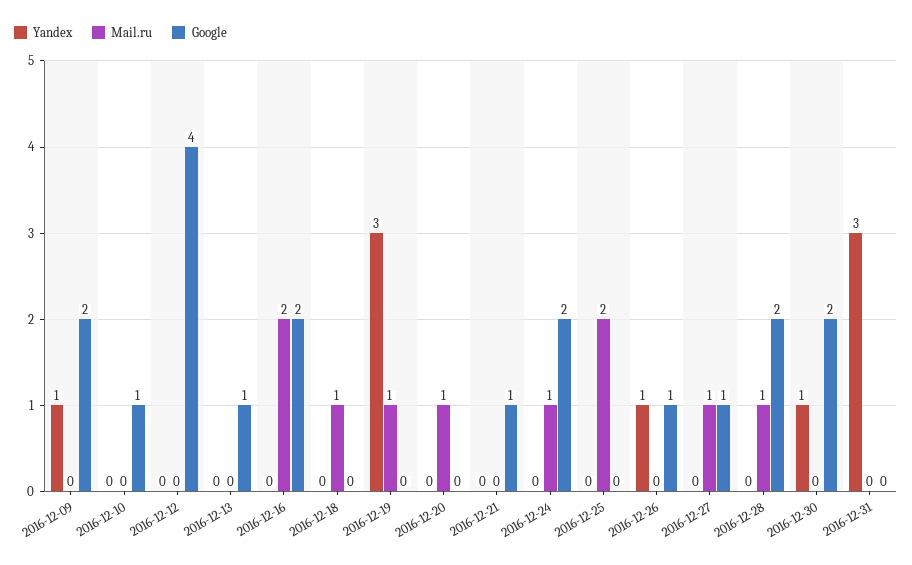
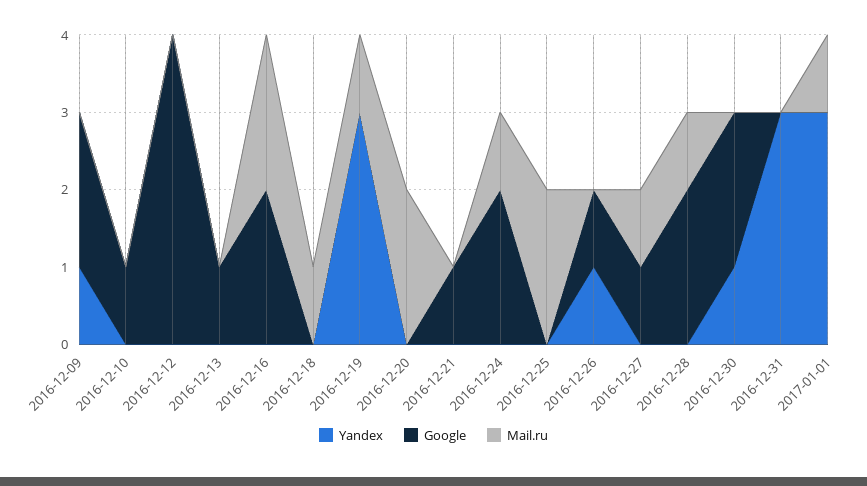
Mail.ru, 2016-12-20: 1 -> 2
Yandex, 2017-01-01: none -> 3
Google, 2017-01-01: none -> 0
Mail.ru, 2017-01-01: none -> 1

